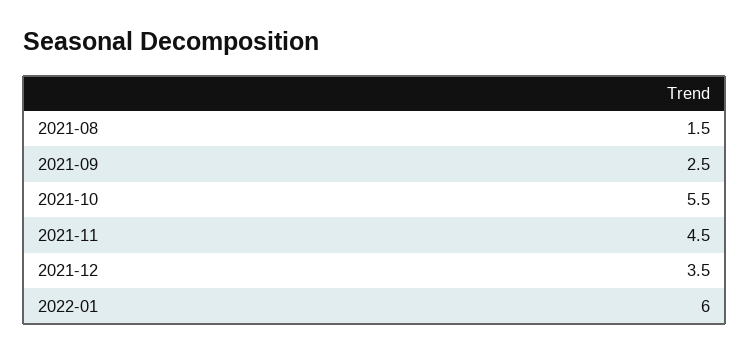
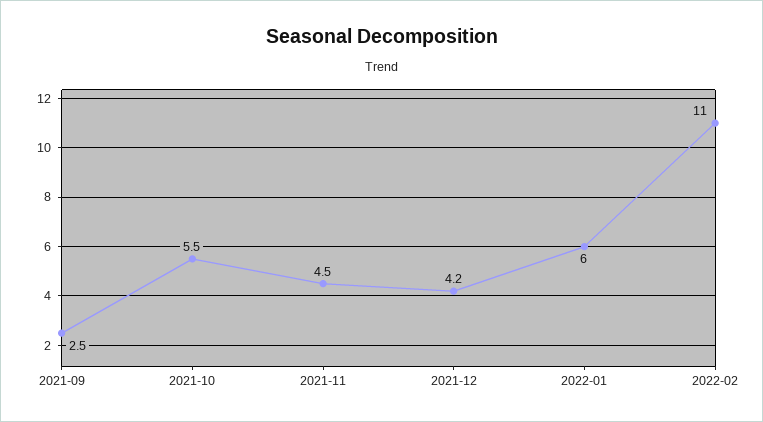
2021-08: 1.5 -> none
2021-12: 3.5 -> 4.2
2022-02: none -> 11

